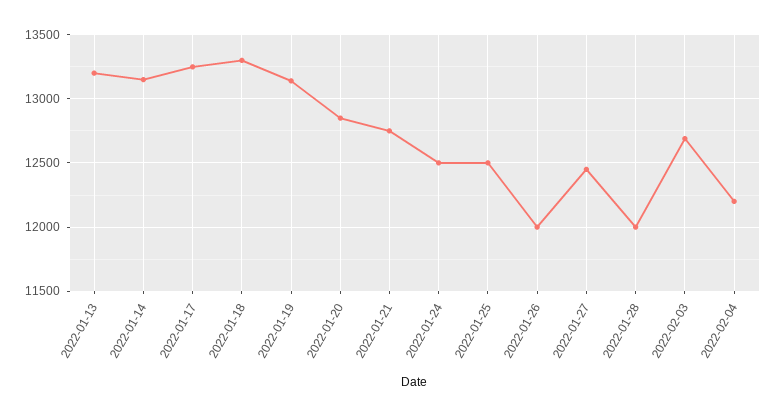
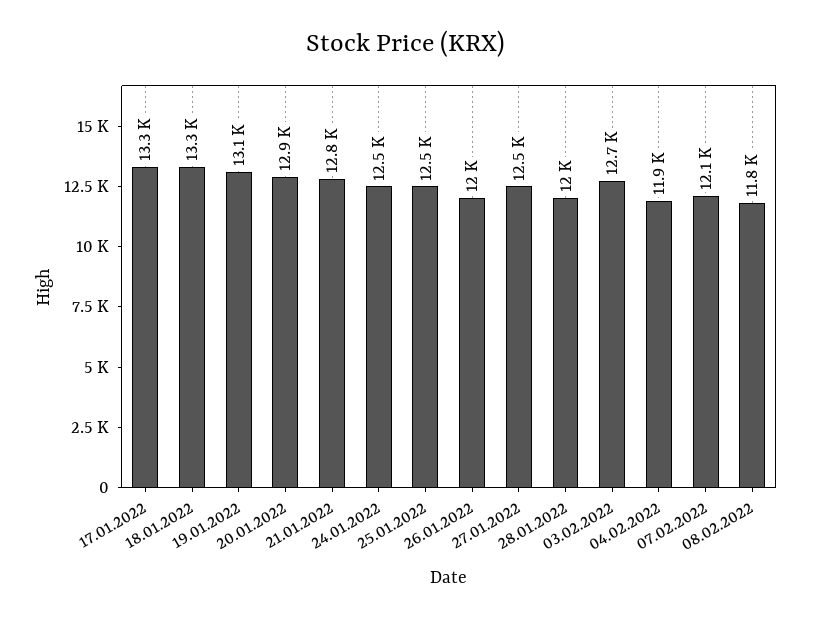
2022-01-13: 13200 -> none
2022-01-14: 13150 -> none
2022-02-04: 12200 -> 11900
07.02.2022: none -> 12100
08.02.2022: none -> 11800

